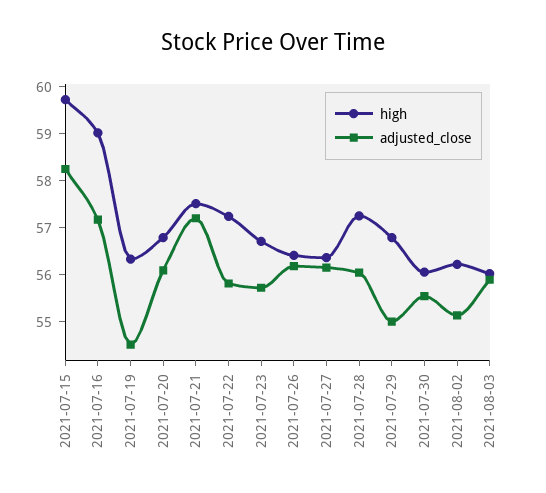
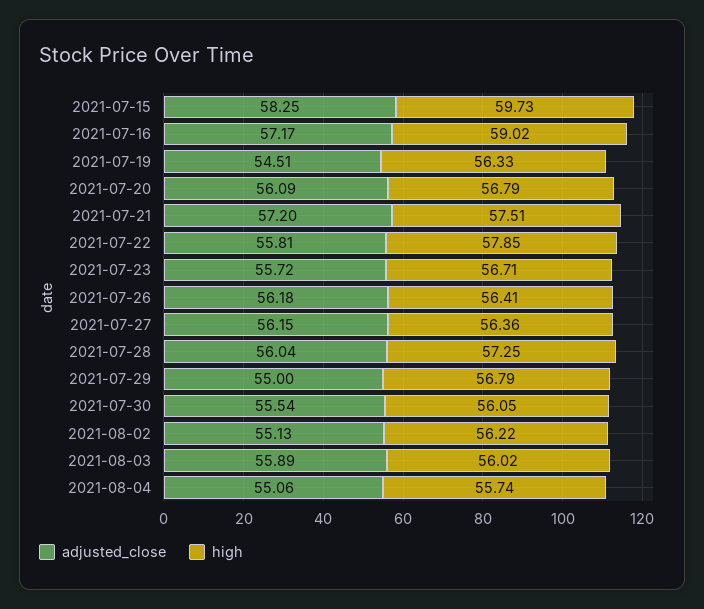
high, 2021-07-22: 57.2 -> 57.85
adjusted_close, 2021-08-04: none -> 55.06
high, 2021-08-04: none -> 55.74

